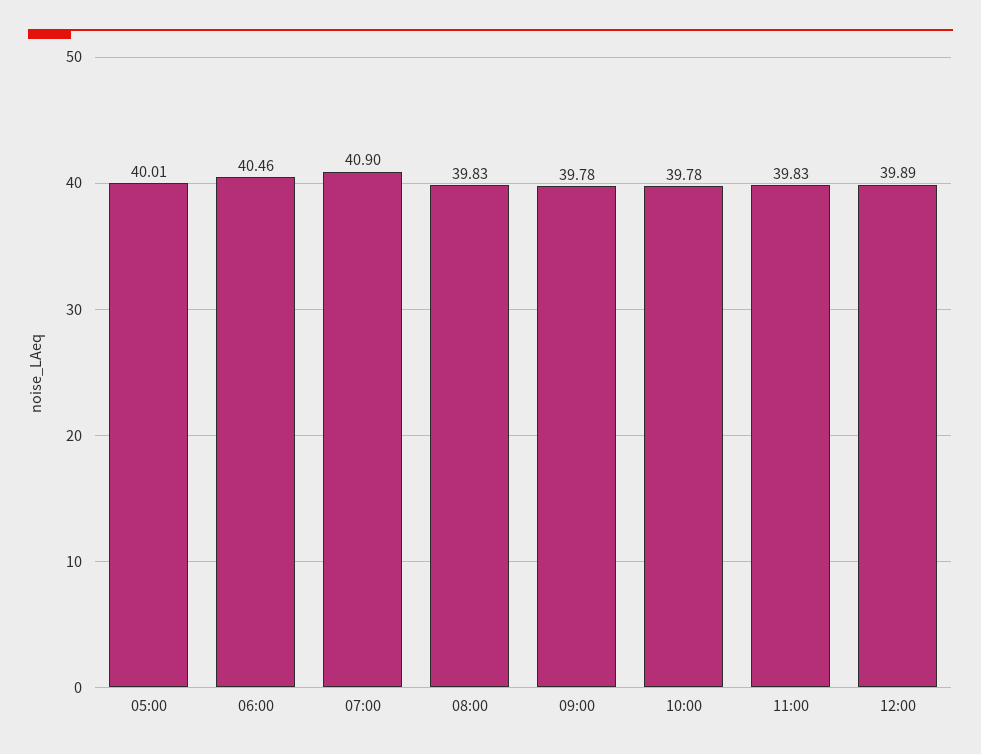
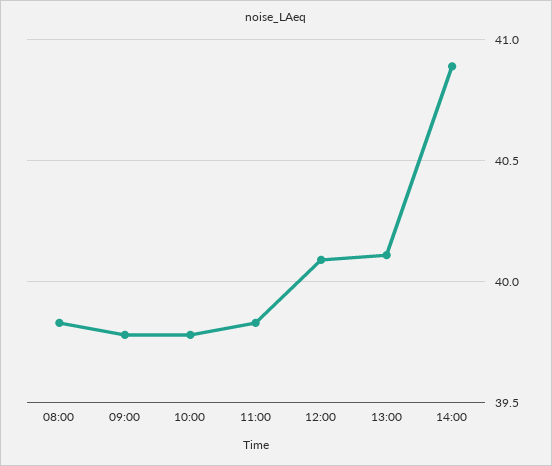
05:00: 40.01 -> none
06:00: 40.46 -> none
07:00: 40.9 -> none
12:00: 39.89 -> 40.1
13:00: none -> 40.1
14:00: none -> 40.9

